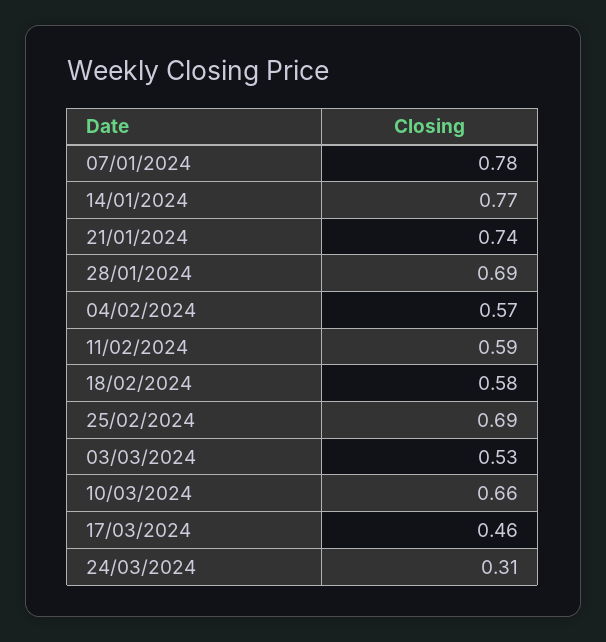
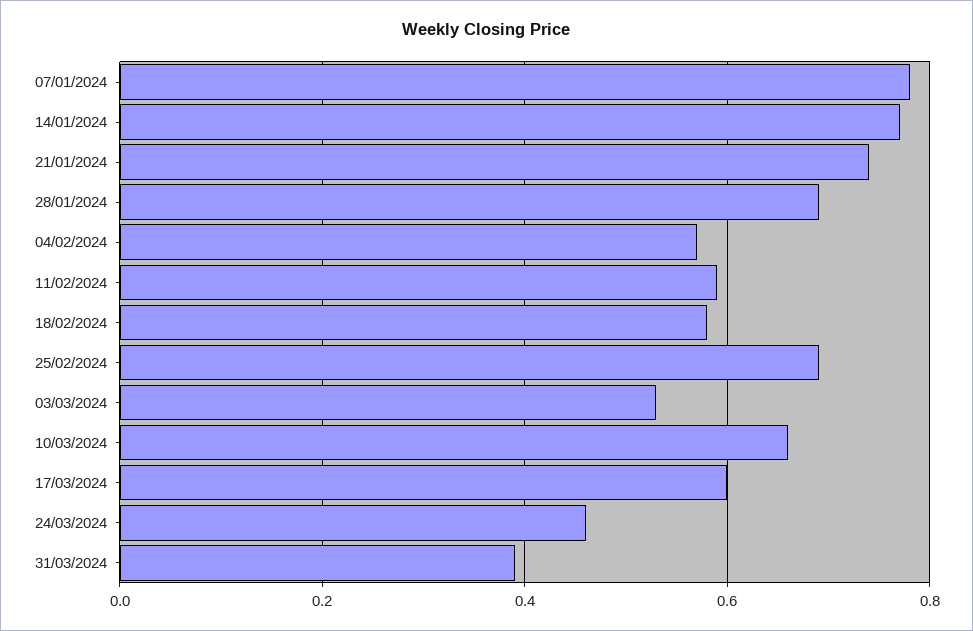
17/03/2024: 0.46 -> 0.6
24/03/2024: 0.31 -> 0.45
31/03/2024: none -> 0.4

